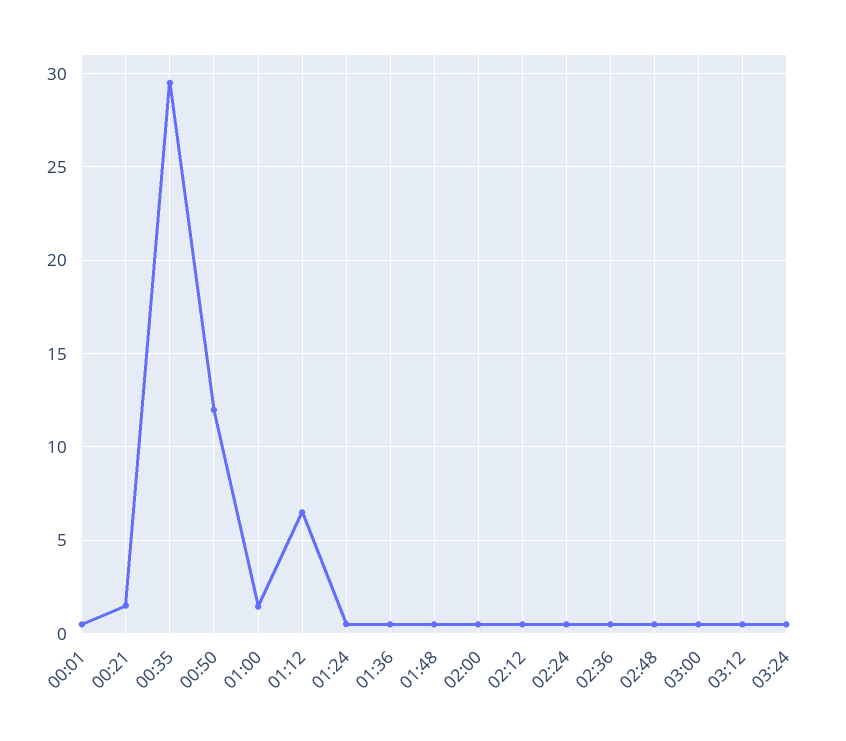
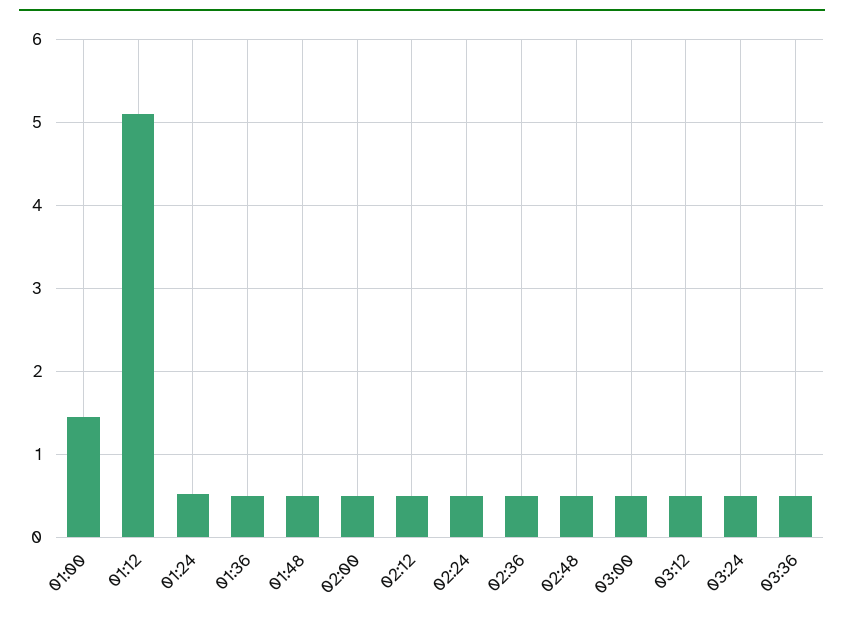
00:01: 0.5 -> none
00:21: 1.5 -> none
00:35: 29.5 -> none
00:50: 12 -> none
01:12: 6.5 -> 5.1
03:36: none -> 0.5

